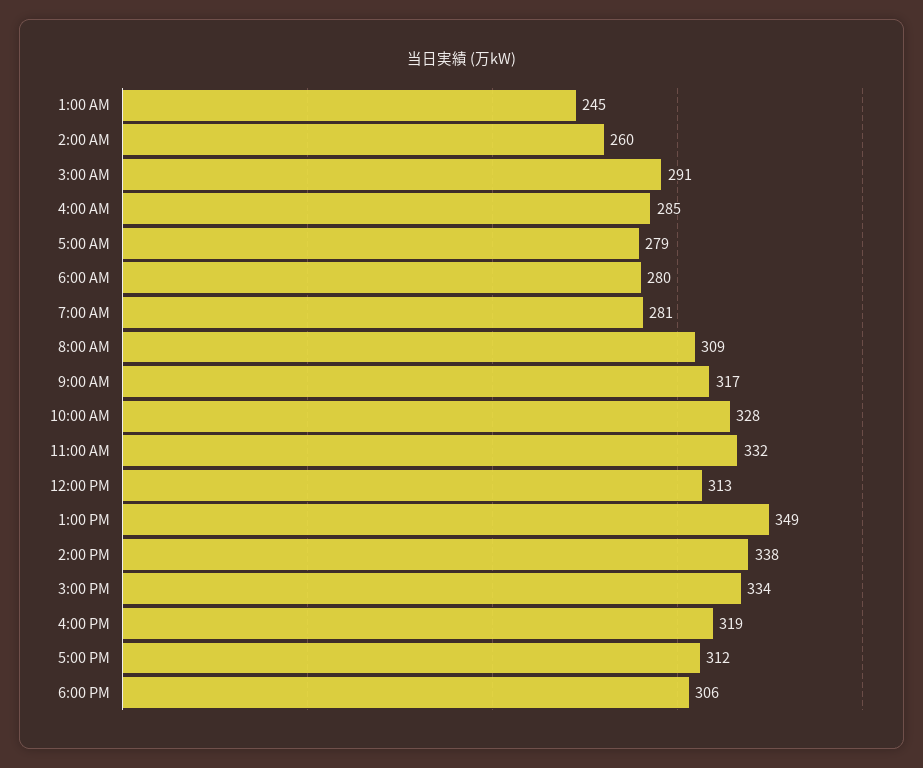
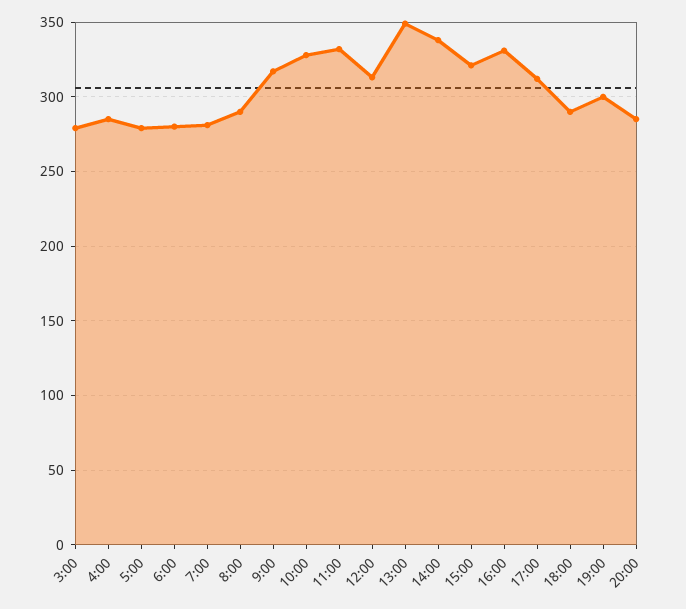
1:00 AM: 245 -> none
2:00 AM: 260 -> none
3:00 AM: 291 -> 280
8:00 AM: 309 -> 290
3:00 PM: 334 -> 320
4:00 PM: 319 -> 330
6:00 PM: 306 -> 290
19:00: none -> 300
20:00: none -> 285

